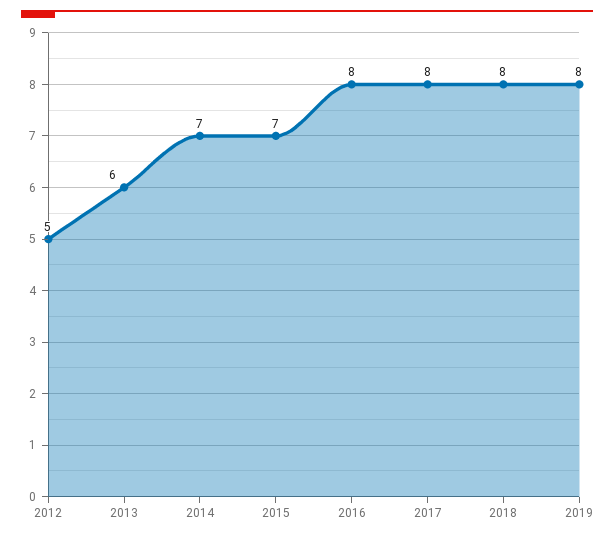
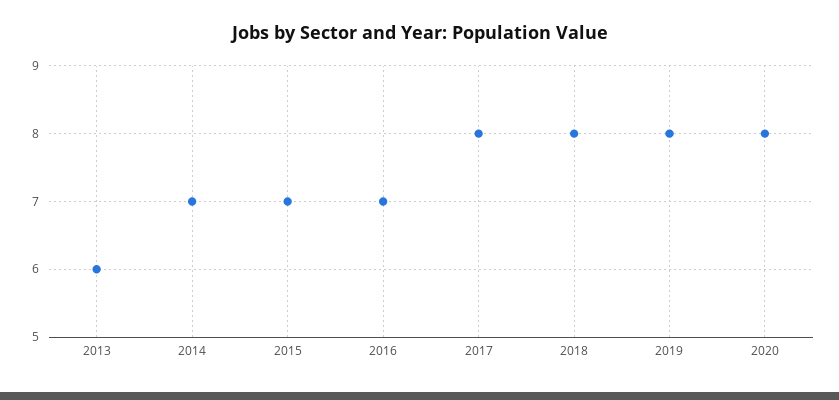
2012: 5 -> none
2016: 8 -> 7
2020: none -> 8

